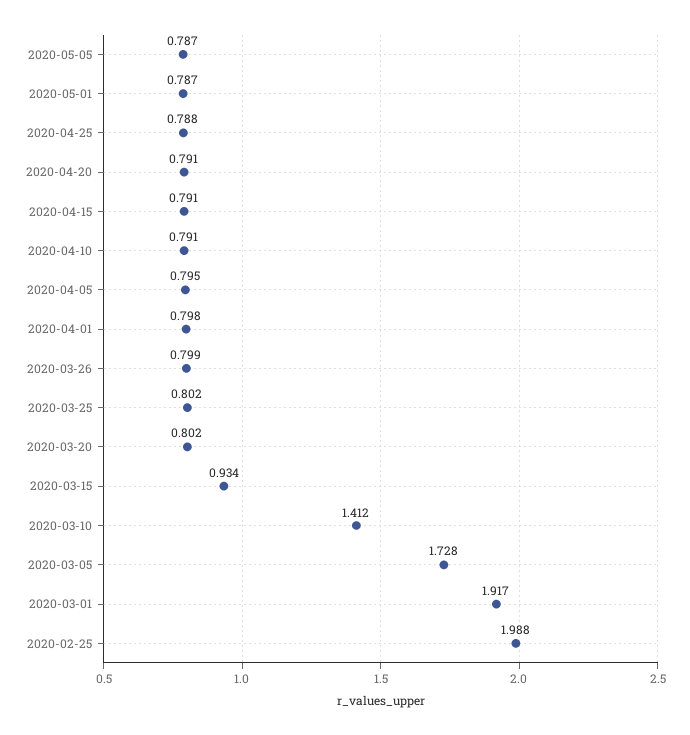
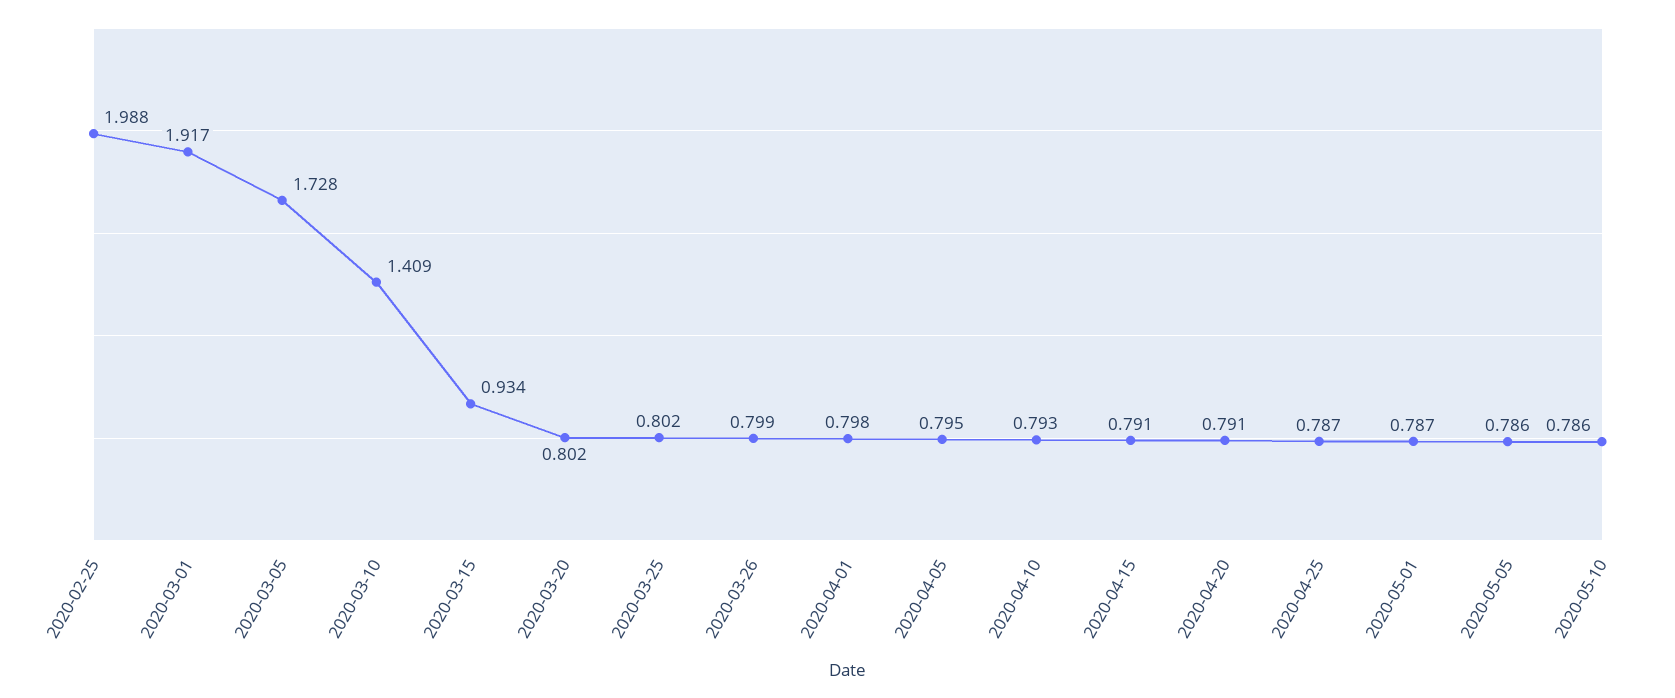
2020-05-05: 0.787 -> 0.786
2020-04-25: 0.788 -> 0.787
2020-04-10: 0.791 -> 0.793
2020-03-10: 1.412 -> 1.409
2020-05-10: none -> 0.786

